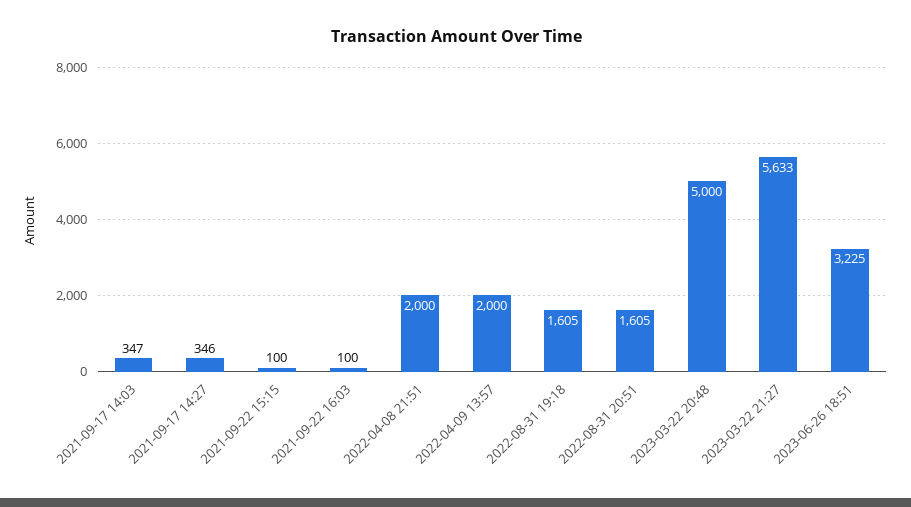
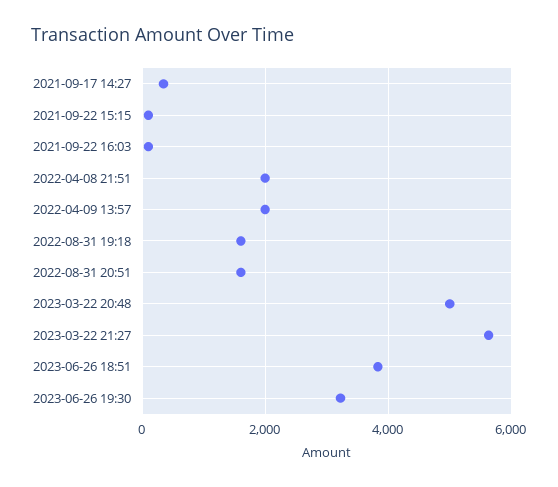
2021-09-17 14:03: 347 -> none
2023-06-26 18:51: 3225 -> 3800
2023-06-26 19:30: none -> 3200

